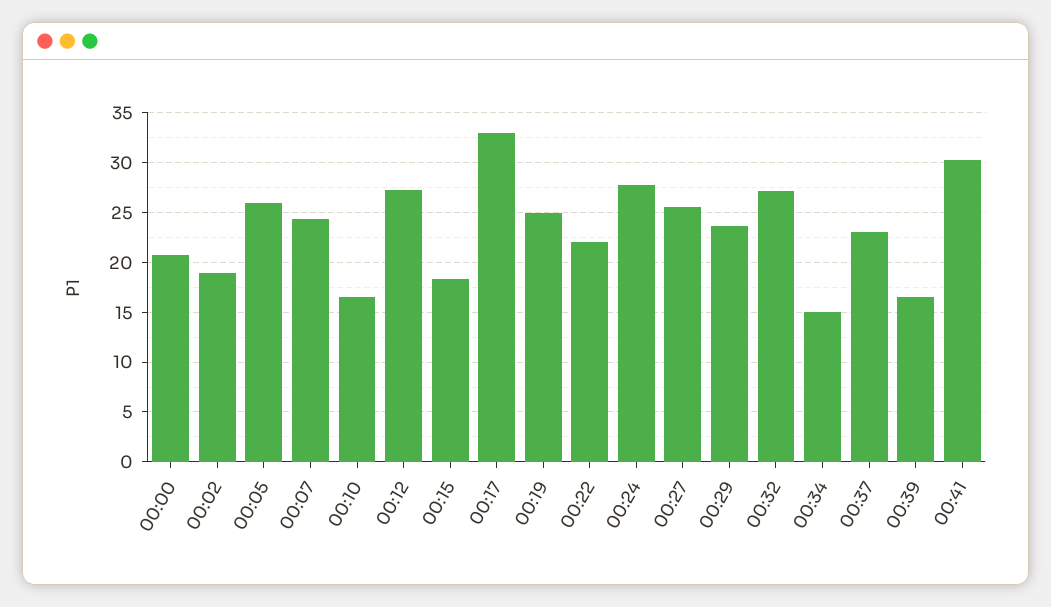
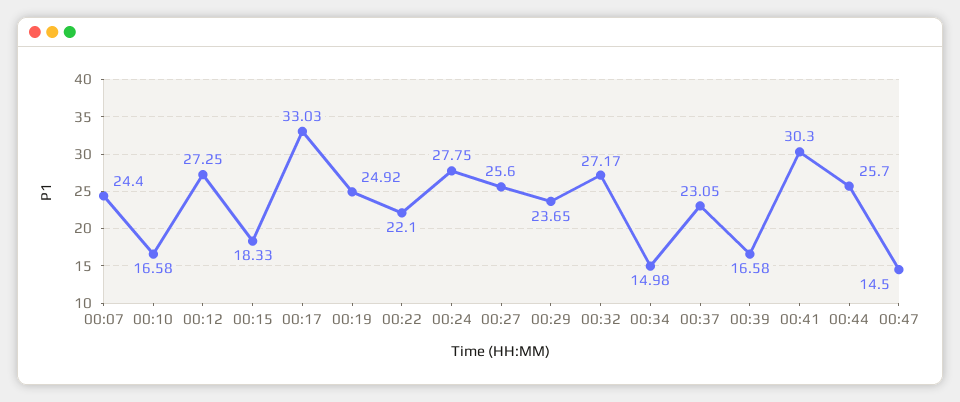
00:00: 21 -> none
00:02: 19 -> none
00:05: 26 -> none
00:44: none -> 25.7
00:47: none -> 14.5

